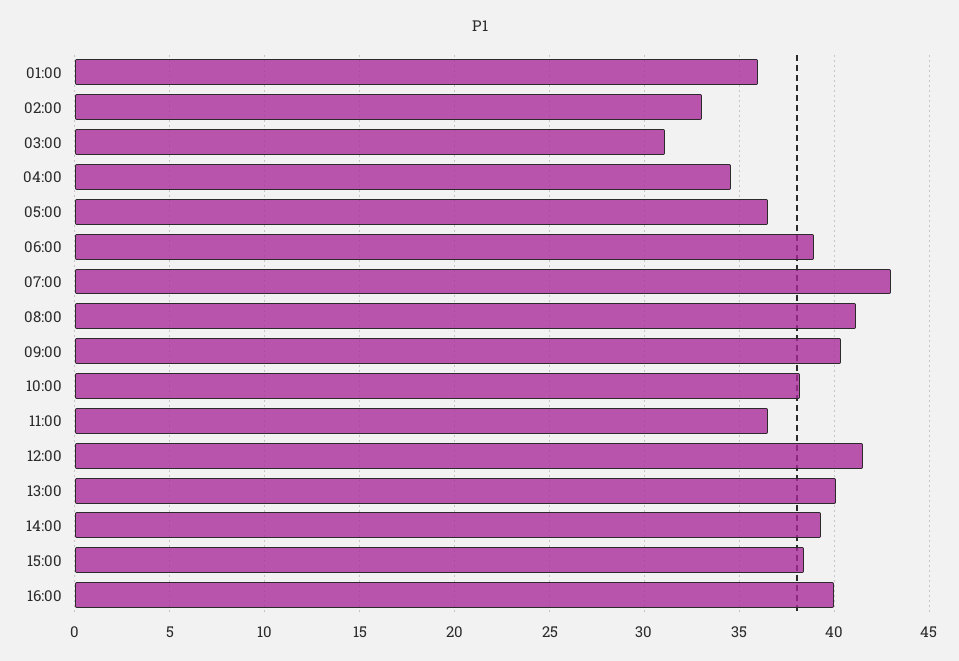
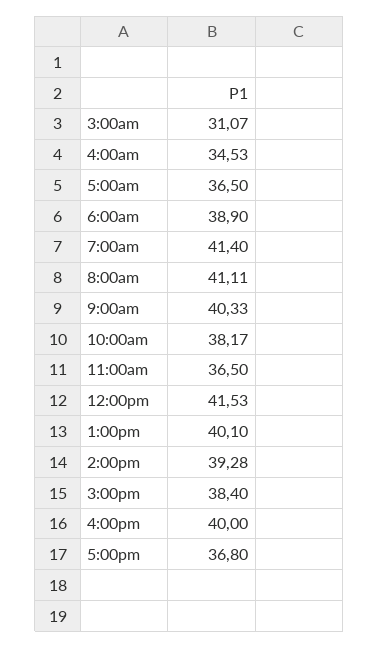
01:00: 36 -> none
02:00: 33 -> none
07:00: 43 -> 41.4
5:00pm: none -> 36.8

